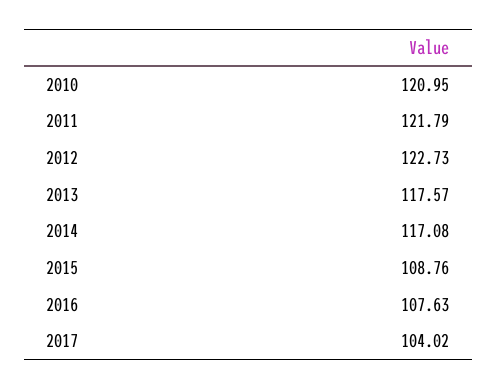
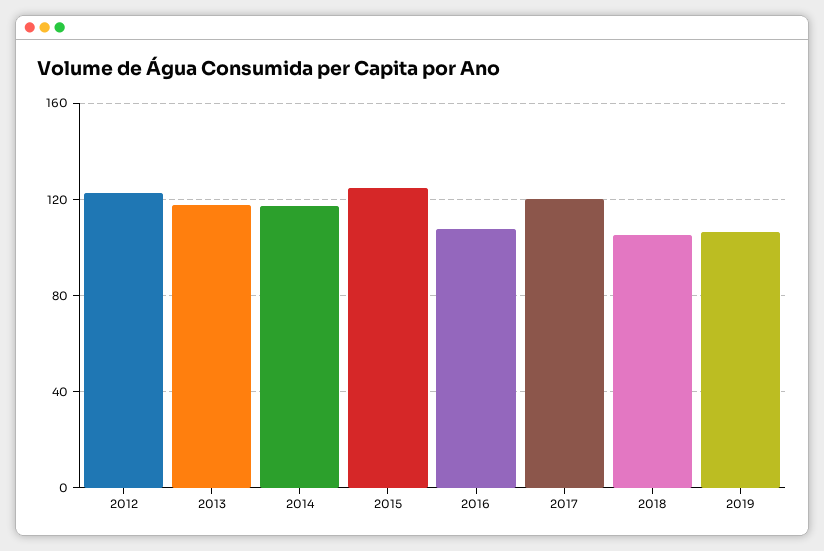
2010: 120.95 -> none
2011: 121.79 -> none
2015: 108.76 -> 125
2017: 104.02 -> 120
2018: none -> 105
2019: none -> 105

